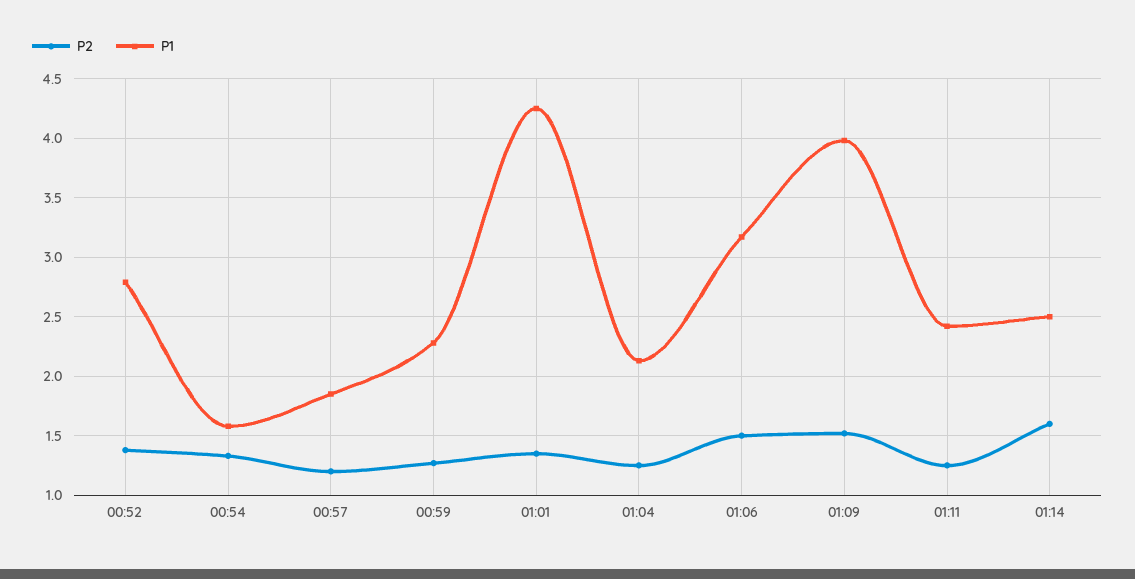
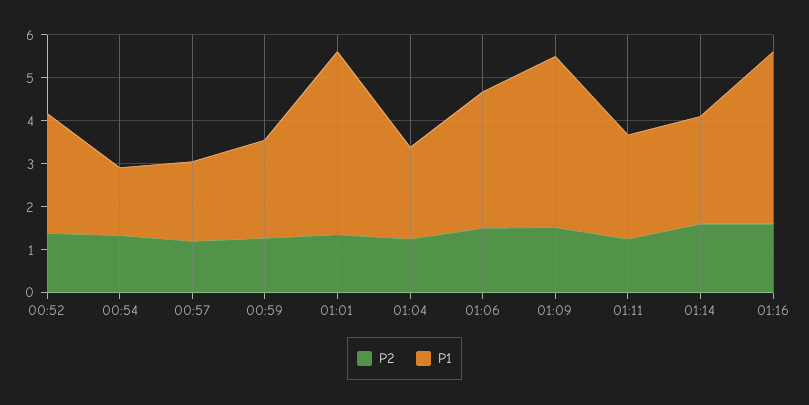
P2, 01:16: none -> 1.6
P1, 01:16: none -> 4

